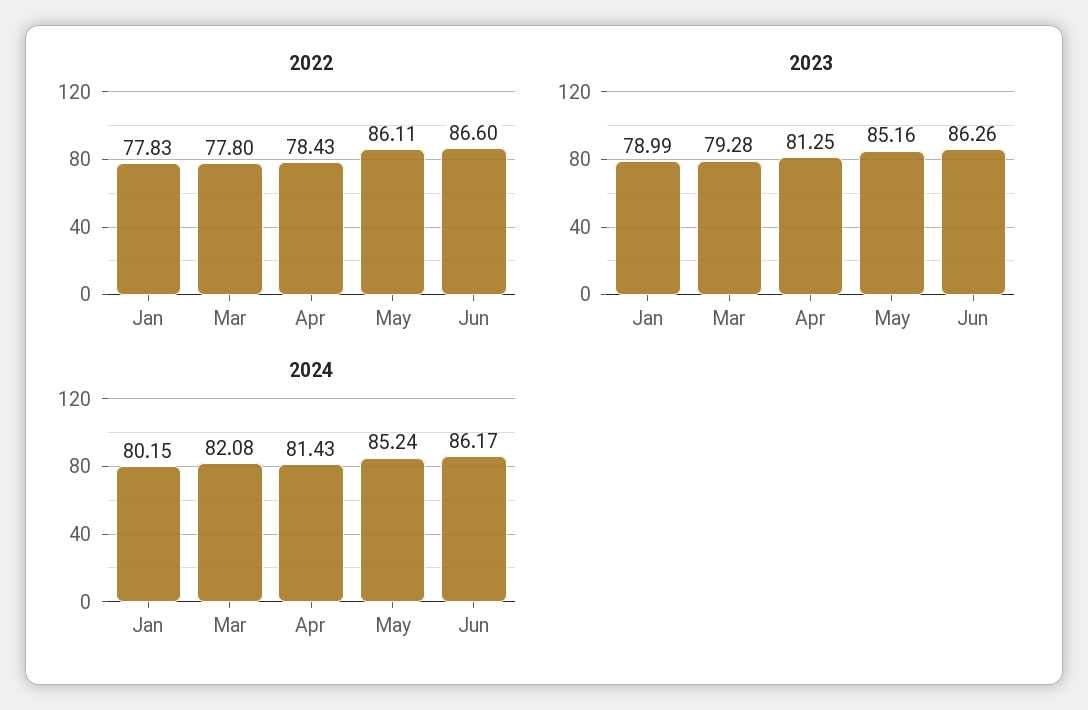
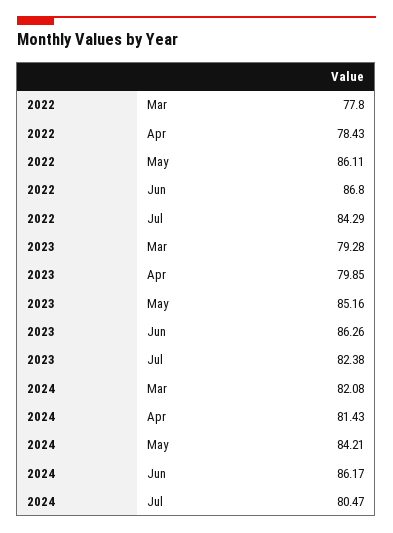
2022, Jan: 77.83 -> none
2022, Jun: 86.6 -> 86.8
2023, Jan: 78.99 -> none
2023, Apr: 81.25 -> 79.85
2024, Jan: 80.15 -> none
2024, May: 85.24 -> 84.21
2022, Jul: none -> 84.29
2023, Jul: none -> 82.38
2024, Jul: none -> 80.47

